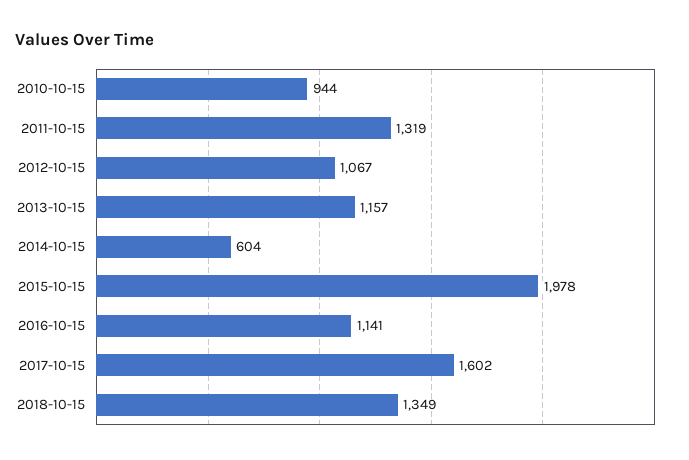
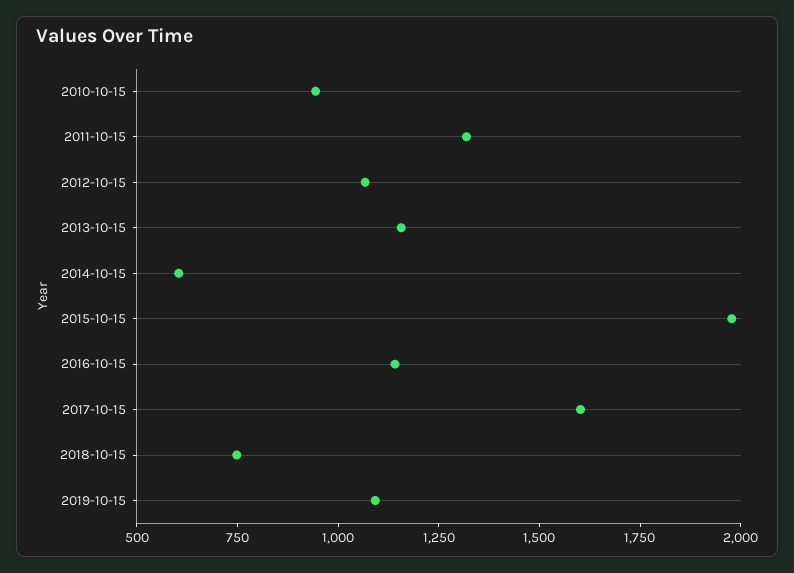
2018-10-15: 1349 -> 750
2019-10-15: none -> 1100

